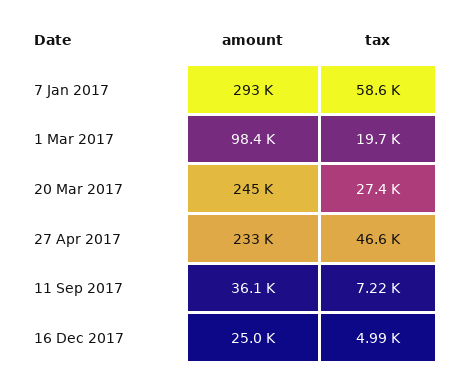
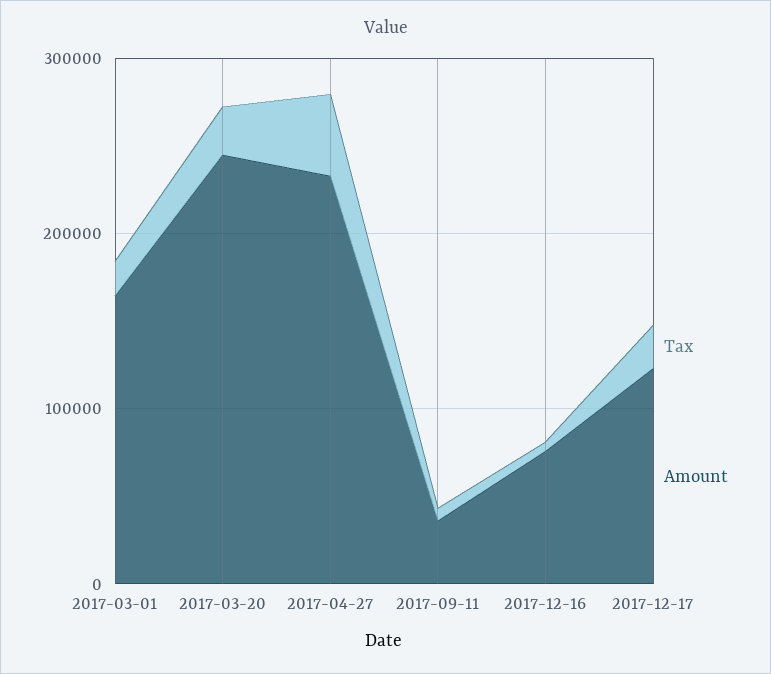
amount, 7 Jan 2017: 293000 -> none
tax, 7 Jan 2017: 58600 -> none
amount, 1 Mar 2017: 98400 -> 160000
amount, 16 Dec 2017: 25000 -> 80000
tax, 2017-12-17: none -> 20000
amount, 2017-12-17: none -> 120000

